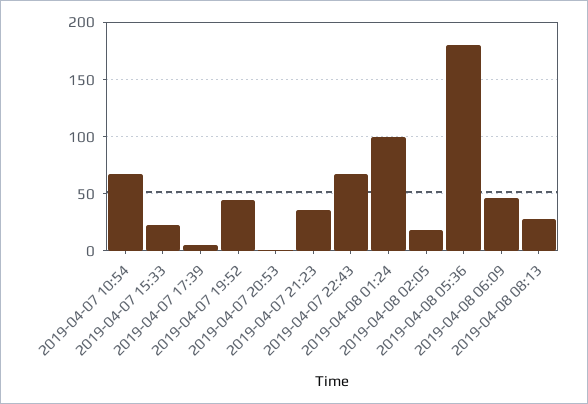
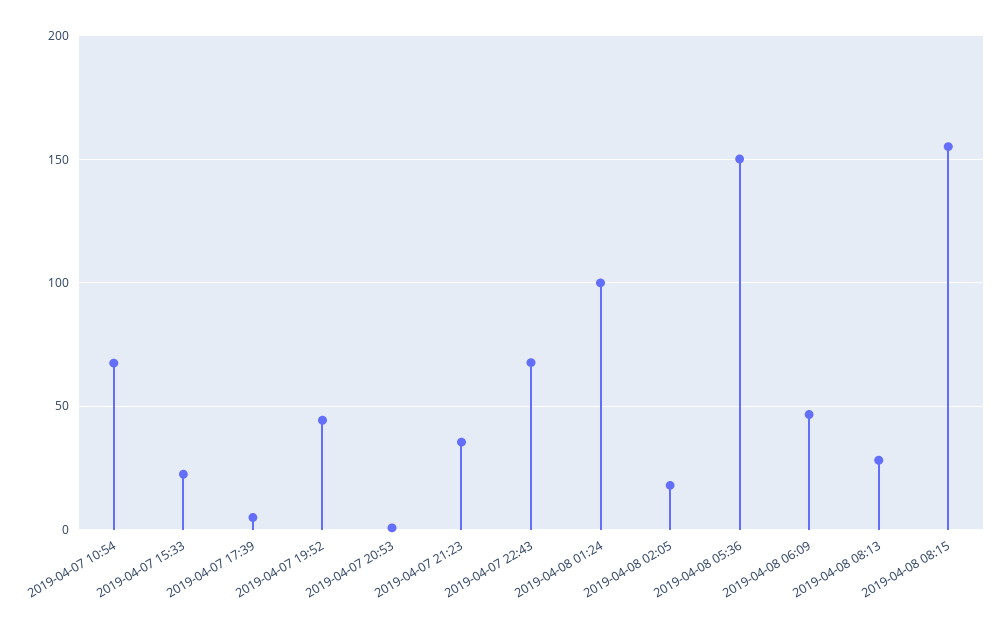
2019-04-08 05:36: 180 -> 150
2019-04-08 08:15: none -> 155

